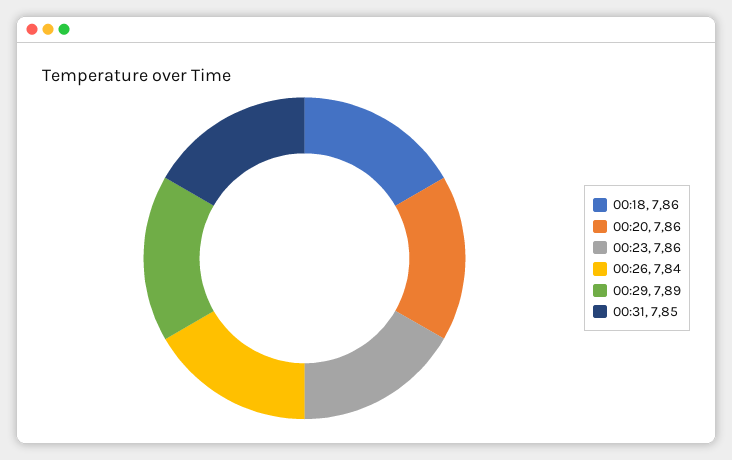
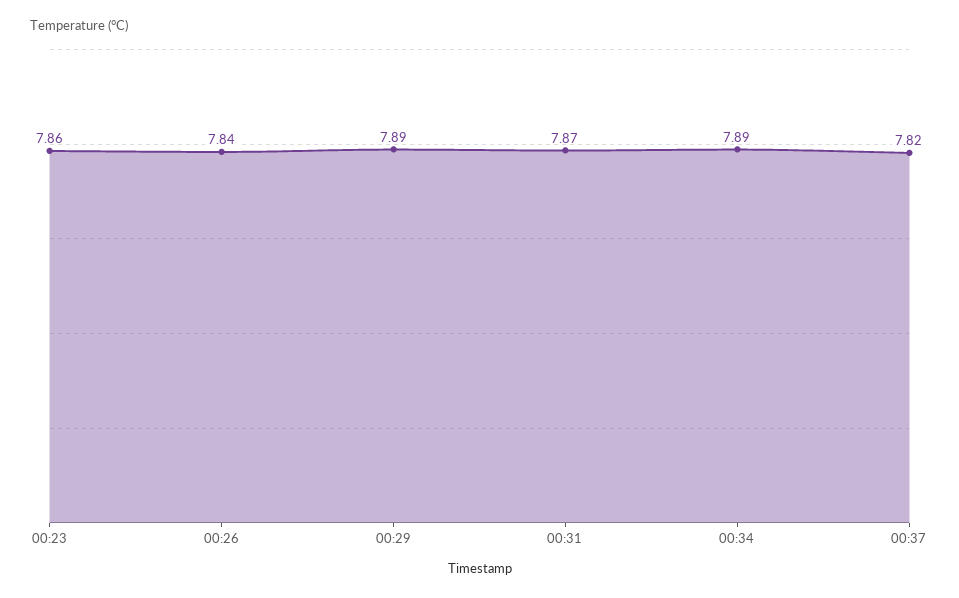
00:18: 7.86 -> none
00:20: 7.86 -> none
00:31: 7.85 -> 7.87
00:34: none -> 7.89
00:37: none -> 7.82

